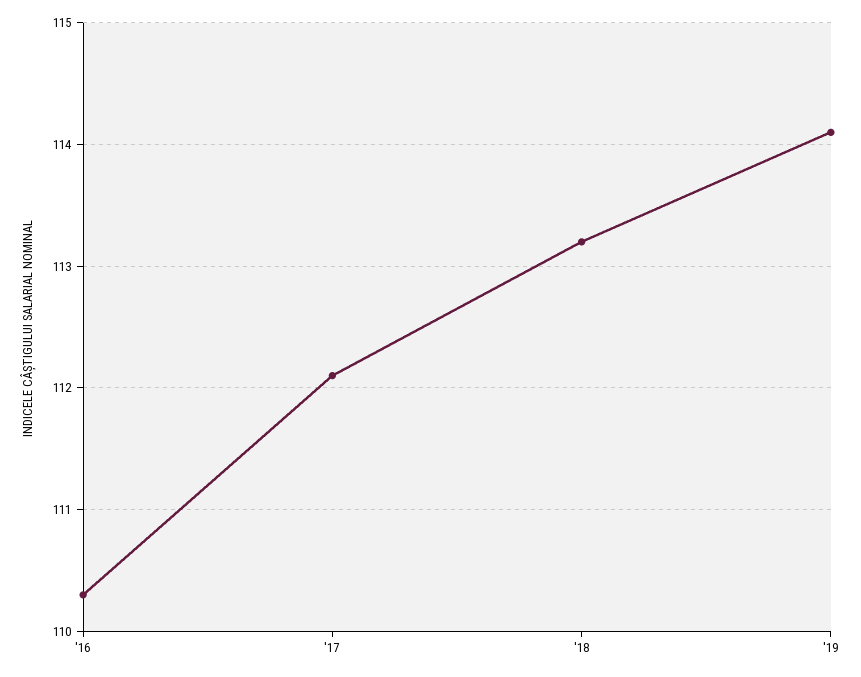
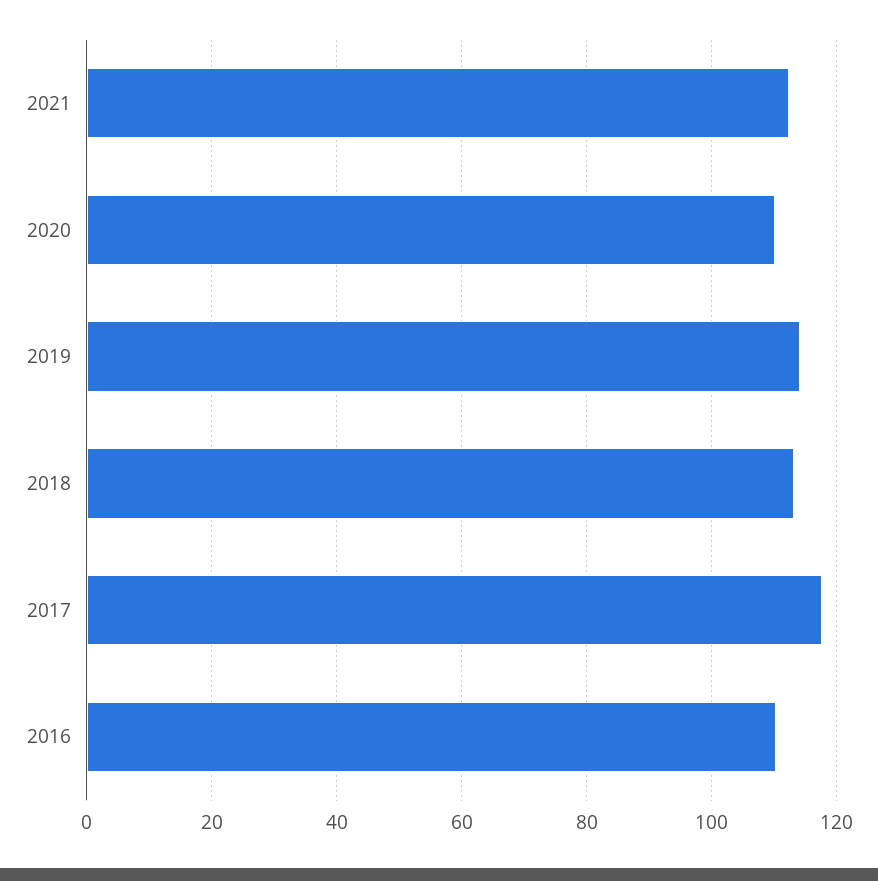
'17: 112.1 -> 118
2021: none -> 112
2020: none -> 110

